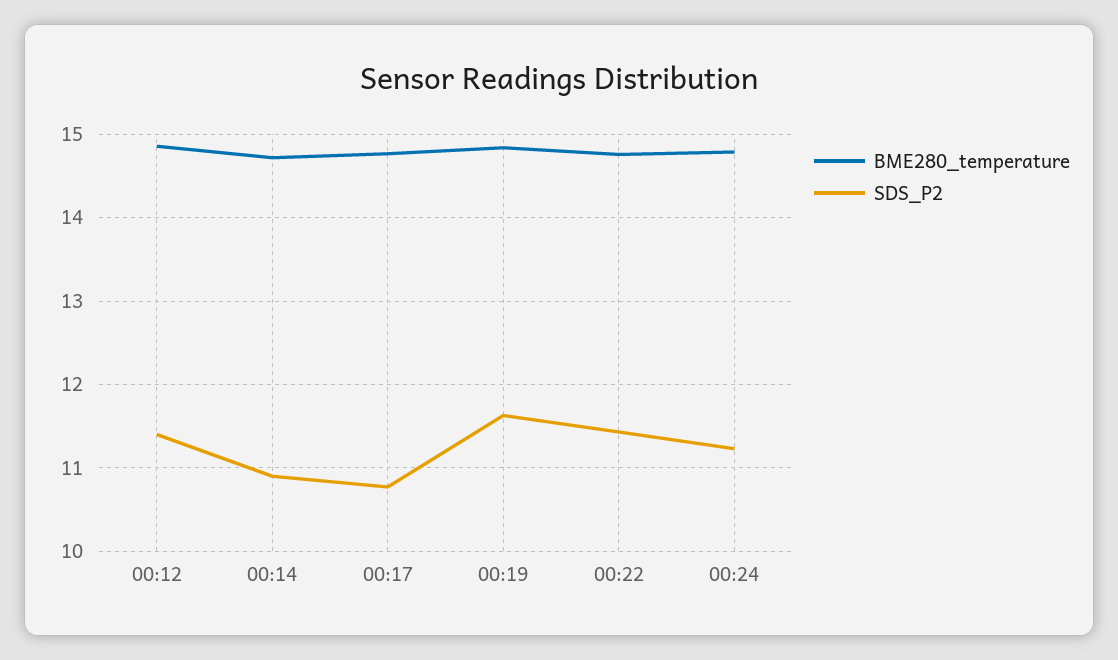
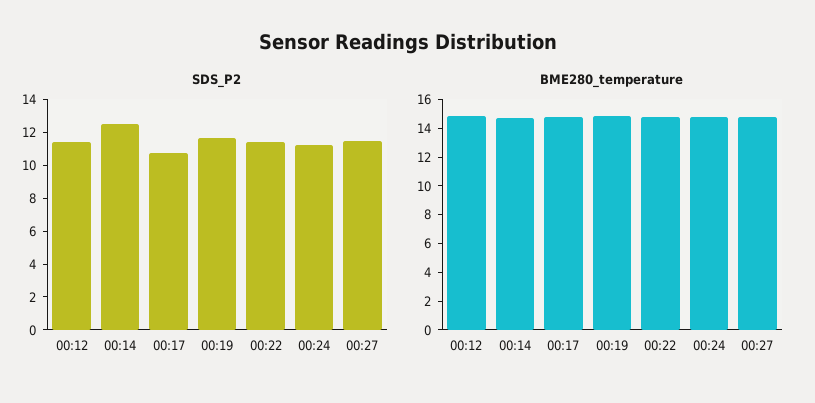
SDS_P2, 00:14: 10.9 -> 12.5
SDS_P2, 00:27: none -> 11.5
BME280_temperature, 00:27: none -> 15

